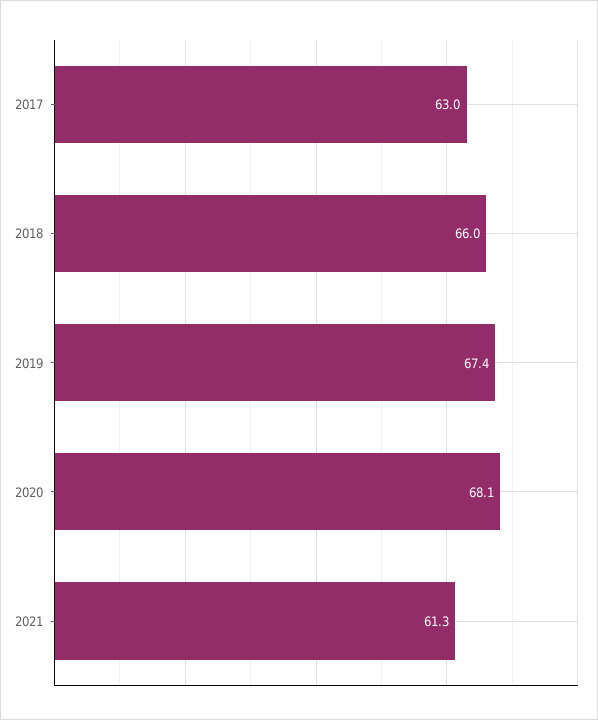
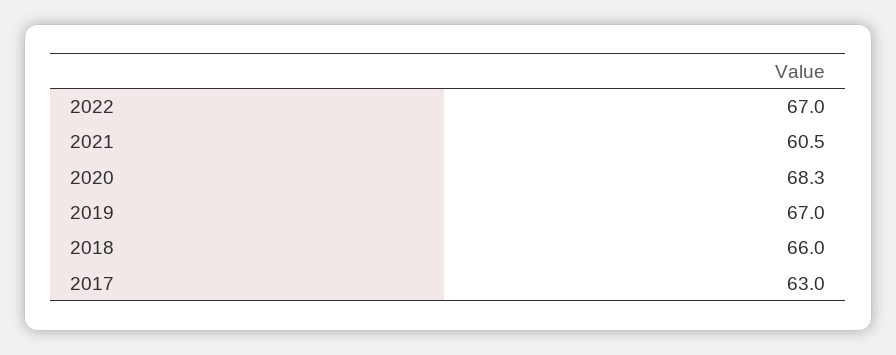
2019: 67.4 -> 67
2020: 68.1 -> 68.3
2021: 61.3 -> 60.5
2022: none -> 67

